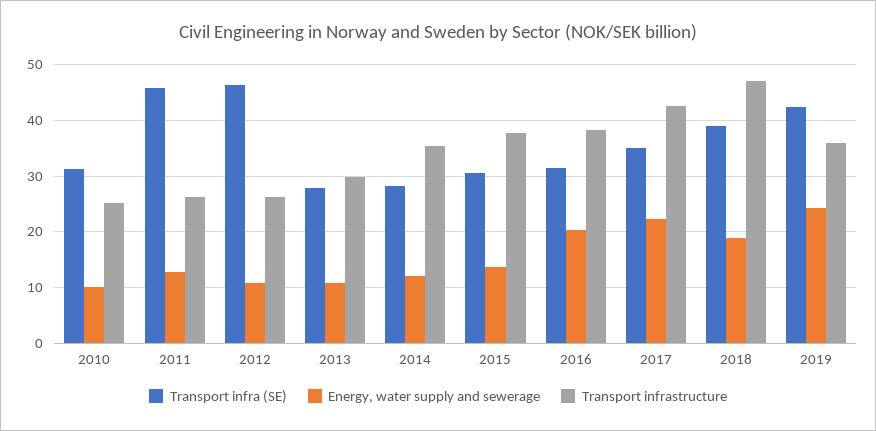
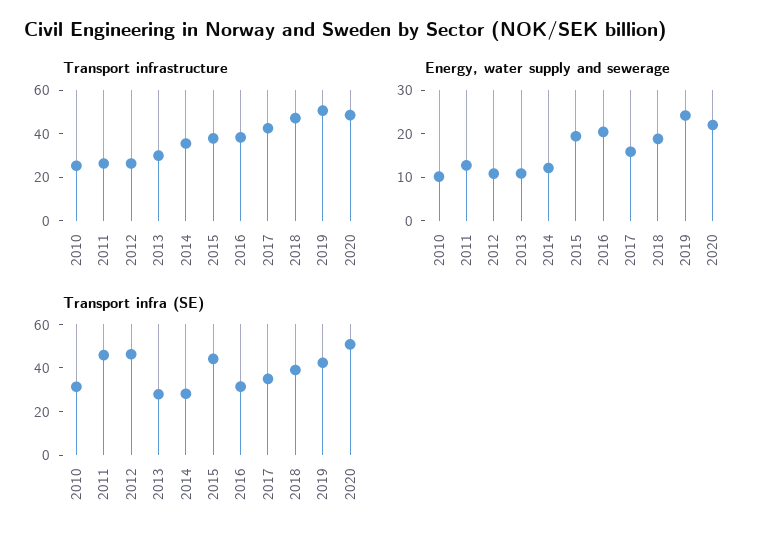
Transport infra (SE), 2015: 30 -> 45
Energy, water supply and sewerage, 2015: 14 -> 20
Energy, water supply and sewerage, 2017: 22 -> 16
Transport infrastructure, 2019: 36 -> 50
Transport infrastructure, 2020: none -> 50
Energy, water supply and sewerage, 2020: none -> 22
Transport infra (SE), 2020: none -> 50

